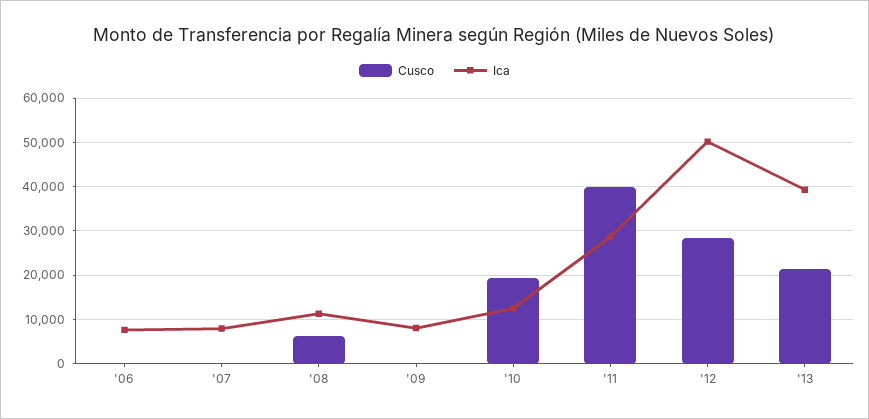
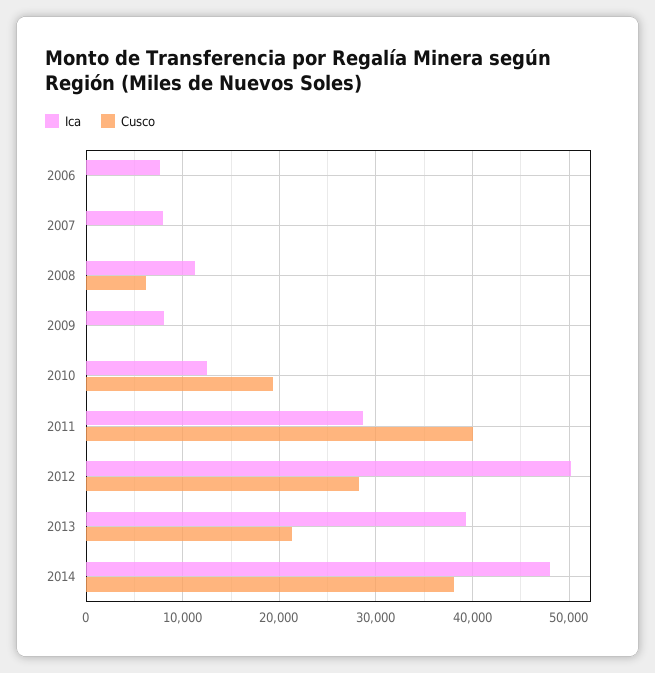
Ica, 2014: none -> 48000
Cusco, 2014: none -> 38000

